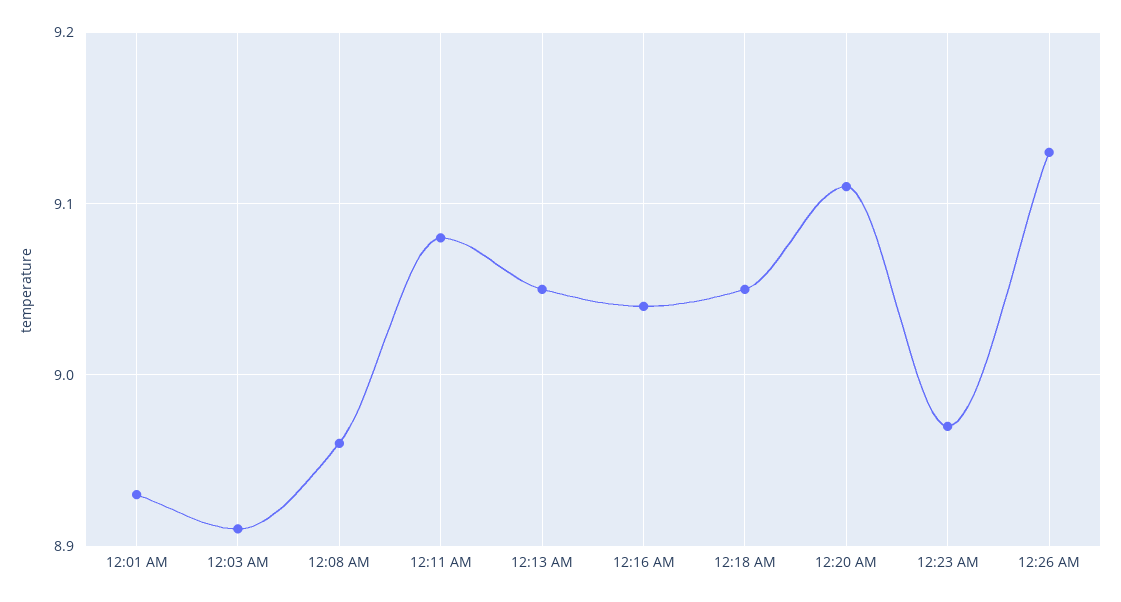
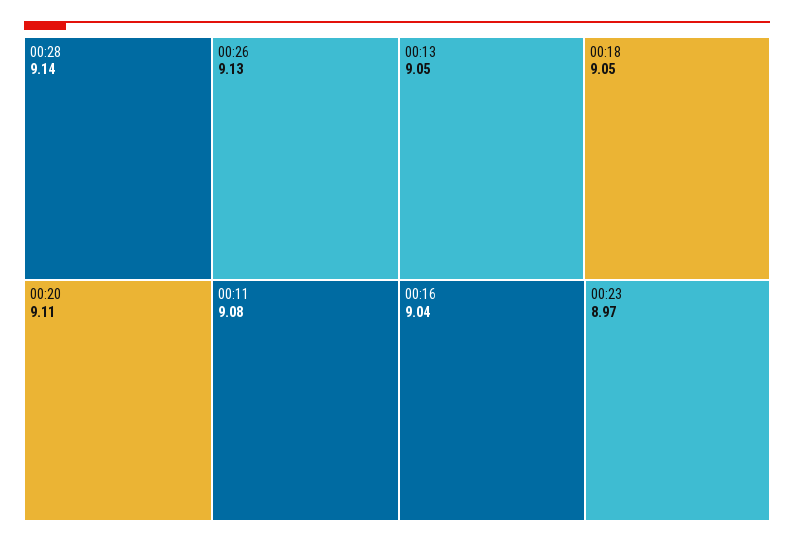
12:01 AM: 8.93 -> none
12:03 AM: 8.91 -> none
12:08 AM: 8.96 -> none
00:28: none -> 9.14

